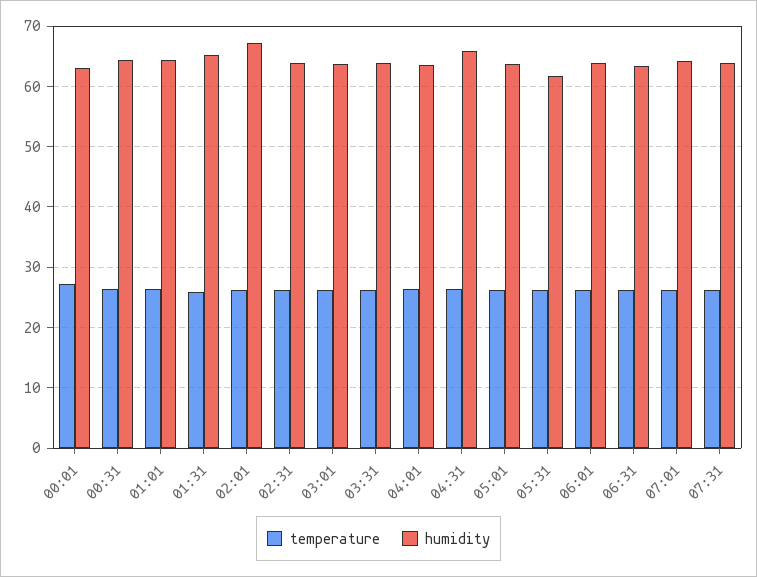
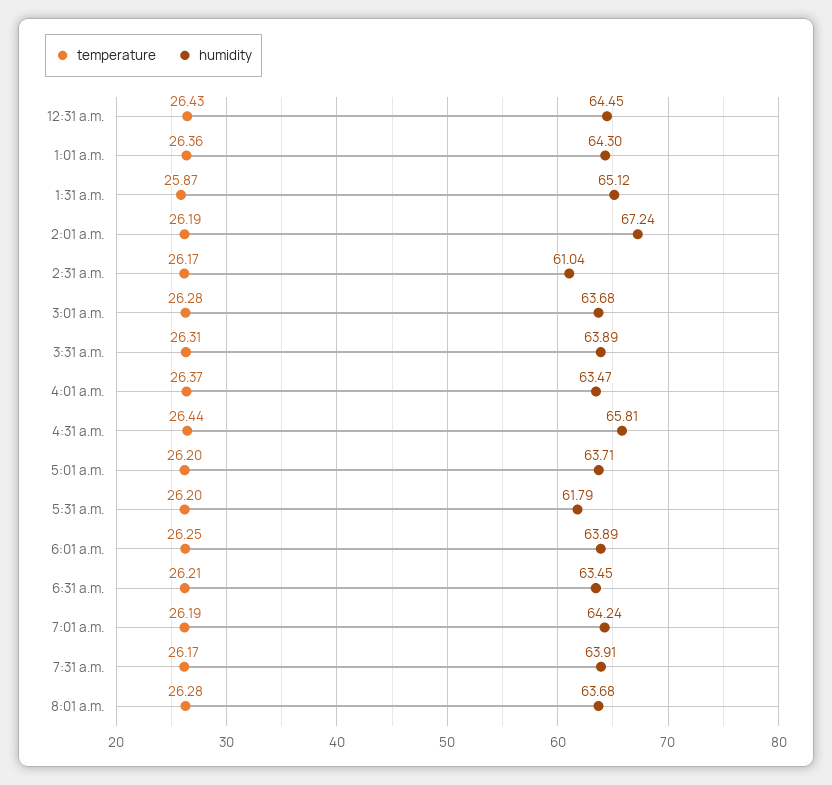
temperature, 00:01: 27 -> none
humidity, 00:01: 63 -> none
humidity, 02:31: 64 -> 61.04
temperature, 8:01 a.m.: none -> 26.28
humidity, 8:01 a.m.: none -> 63.68

